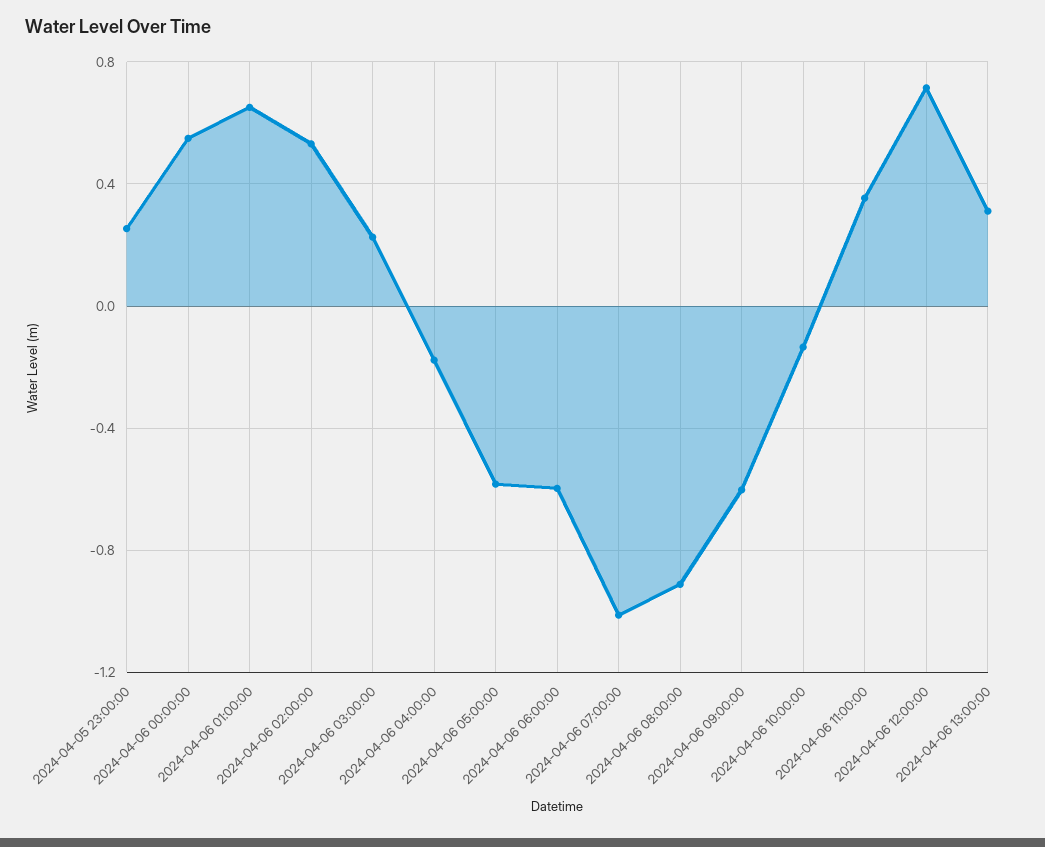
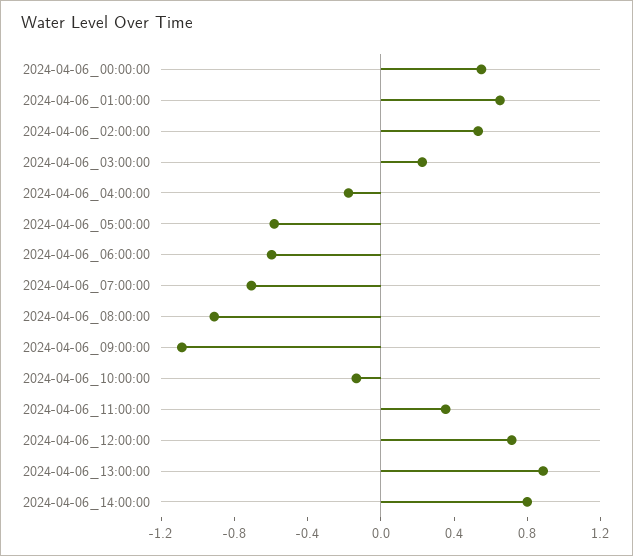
2024-04-05 23:00:00: 0.25 -> none
2024-04-06 07:00:00: -1 -> -0.7
2024-04-06 09:00:00: -0.6 -> -1.1
2024-04-06 13:00:00: 0.3 -> 0.9
2024-04-06_14:00:00: none -> 0.8

